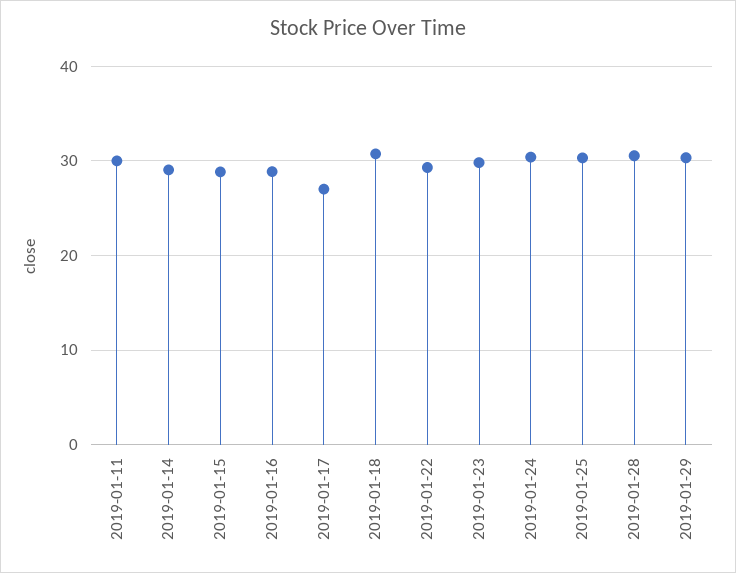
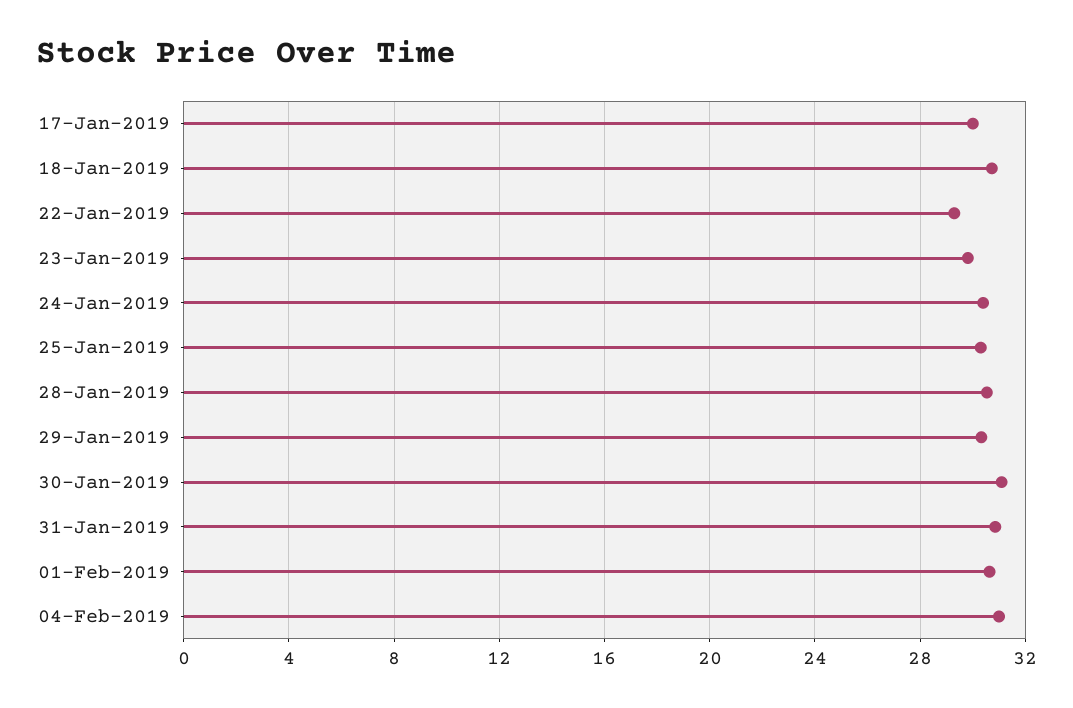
2019-01-11: 30 -> none
2019-01-14: 29 -> none
2019-01-15: 29 -> none
2019-01-16: 29 -> none
2019-01-17: 27 -> 30
30-Jan-2019: none -> 31
31-Jan-2019: none -> 31
01-Feb-2019: none -> 30.5
04-Feb-2019: none -> 31

